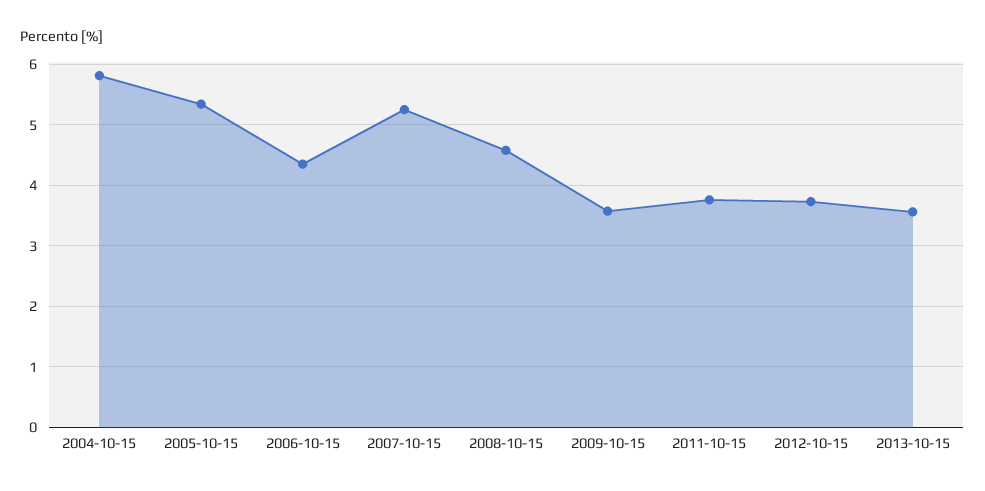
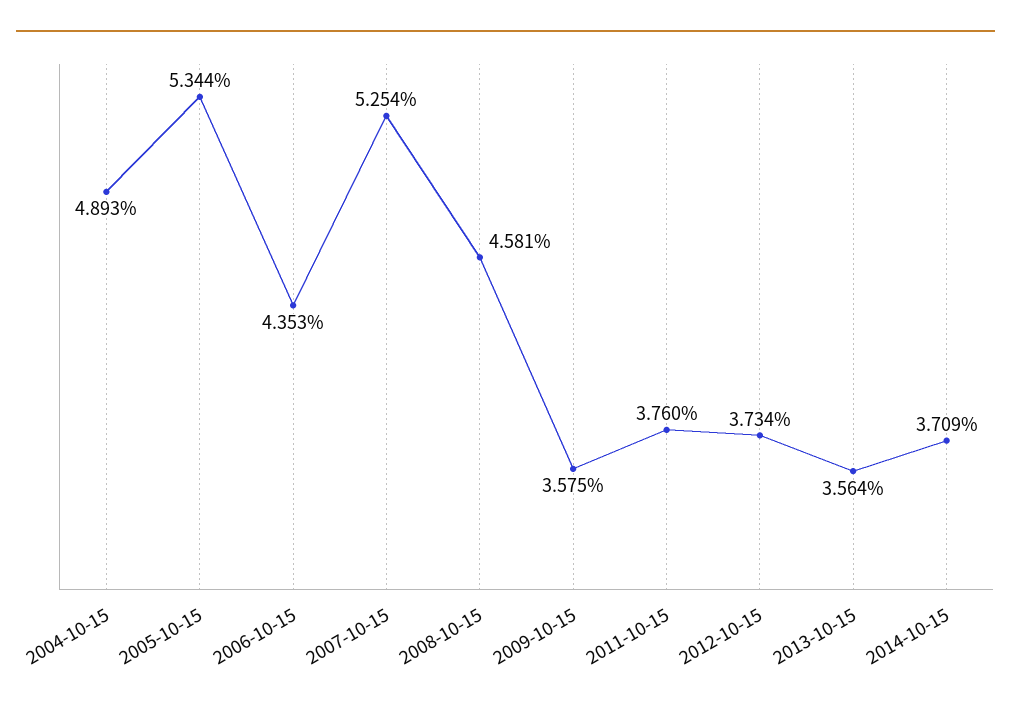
2004-10-15: 5.8 -> 4.893
2014-10-15: none -> 3.709

